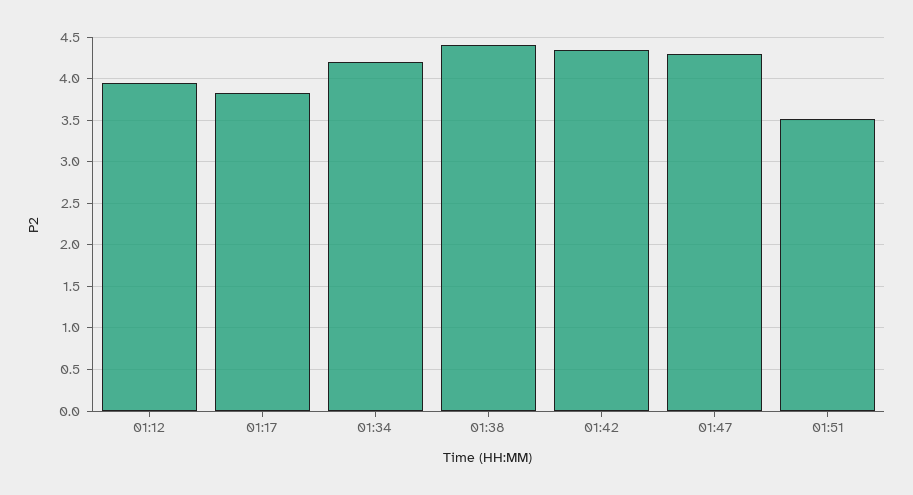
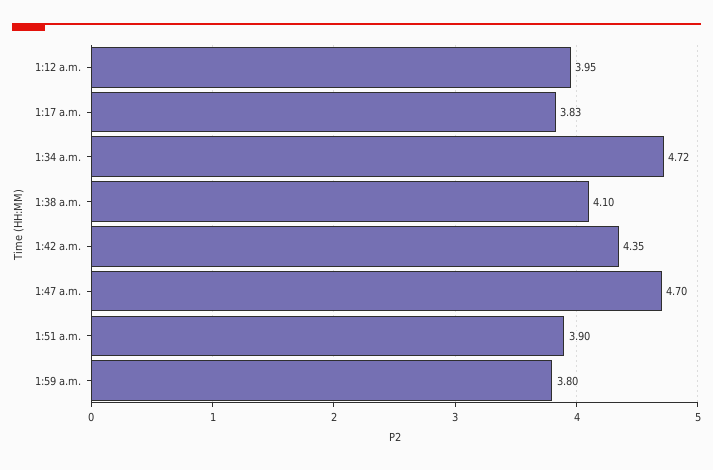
01:34: 4.2 -> 4.72
01:38: 4.4 -> 4.1
01:47: 4.3 -> 4.7
01:51: 3.5 -> 3.9
1:59 a.m.: none -> 3.8

